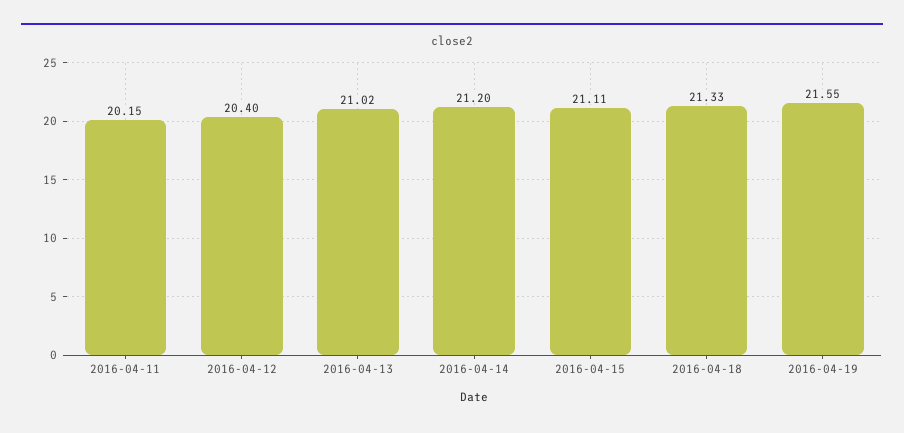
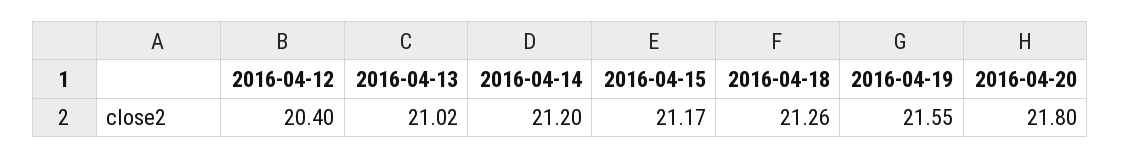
2016-04-11: 20.15 -> none
2016-04-15: 21.11 -> 21.17
2016-04-18: 21.33 -> 21.26
2016-04-20: none -> 21.8

